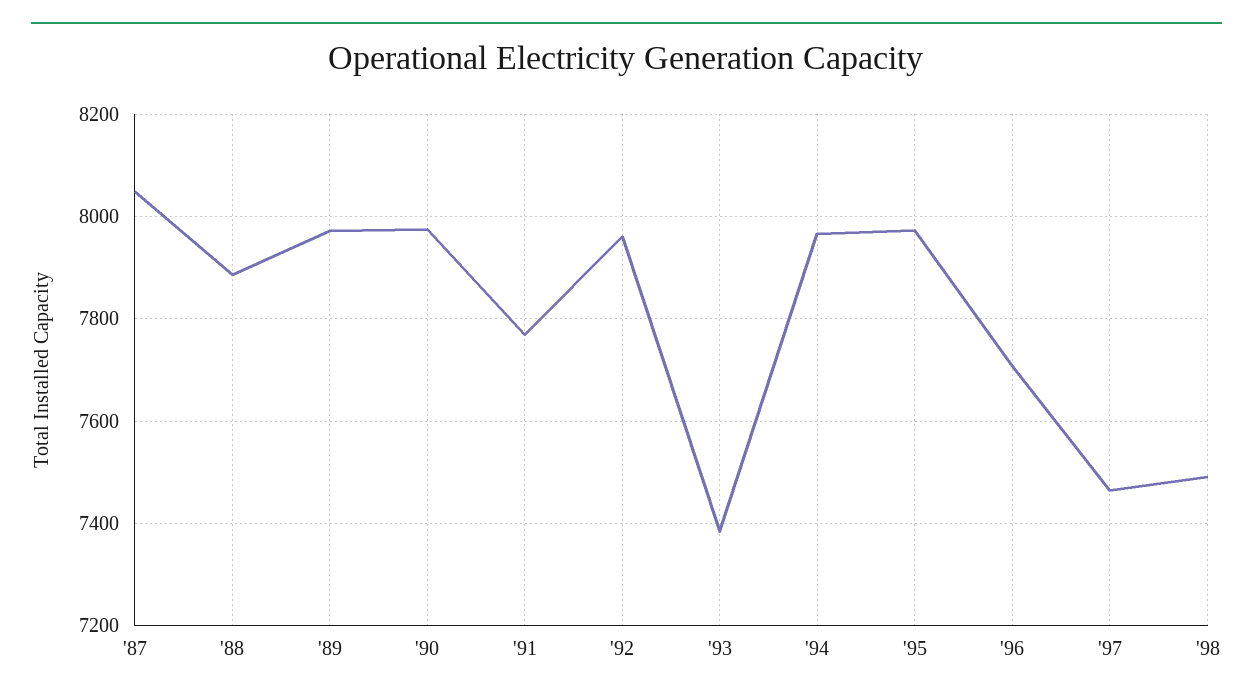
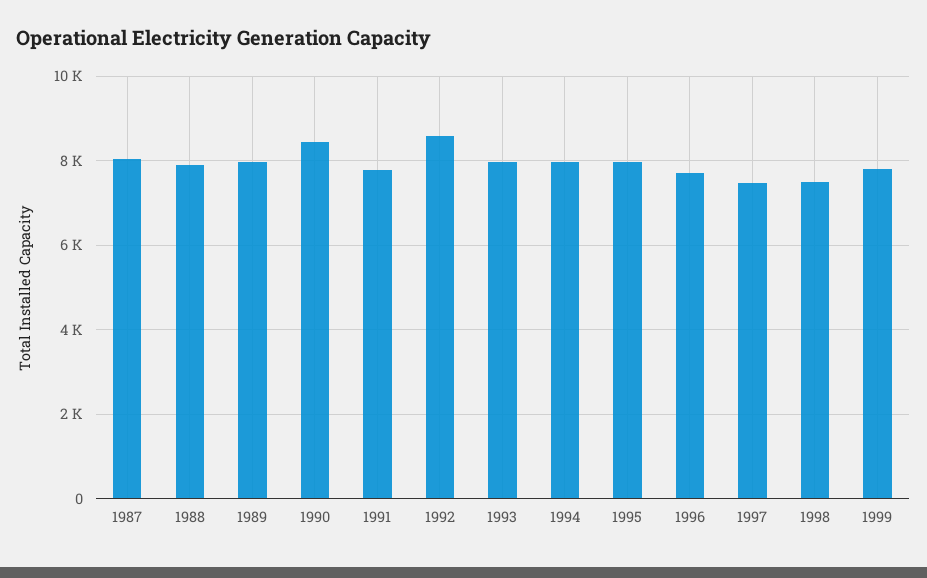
'90: 7980 -> 8400
'92: 7960 -> 8600
'93: 7380 -> 8000
1999: none -> 7800

